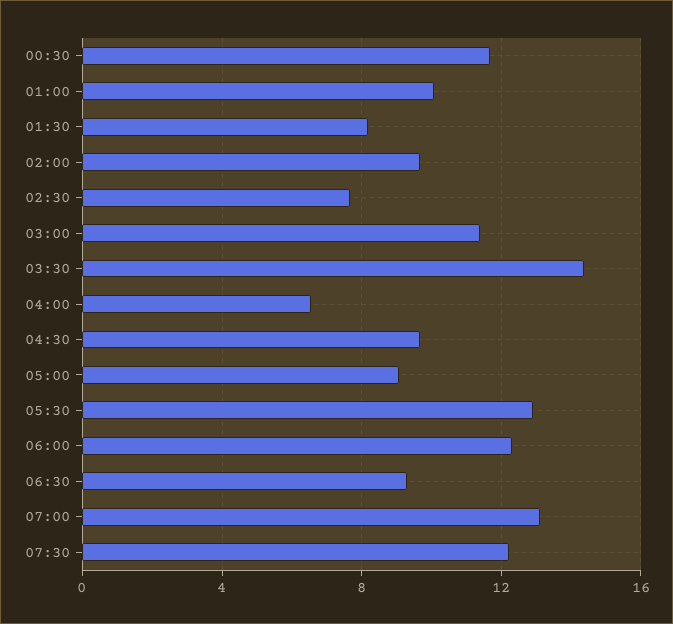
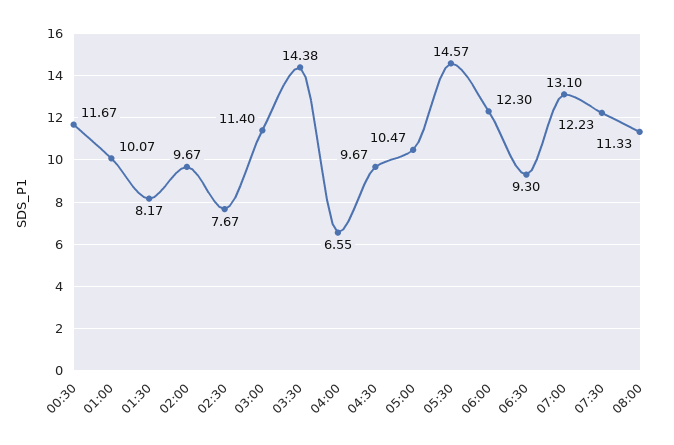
05:00: 9 -> 10.47
05:30: 13 -> 14.57
08:00: none -> 11.33

